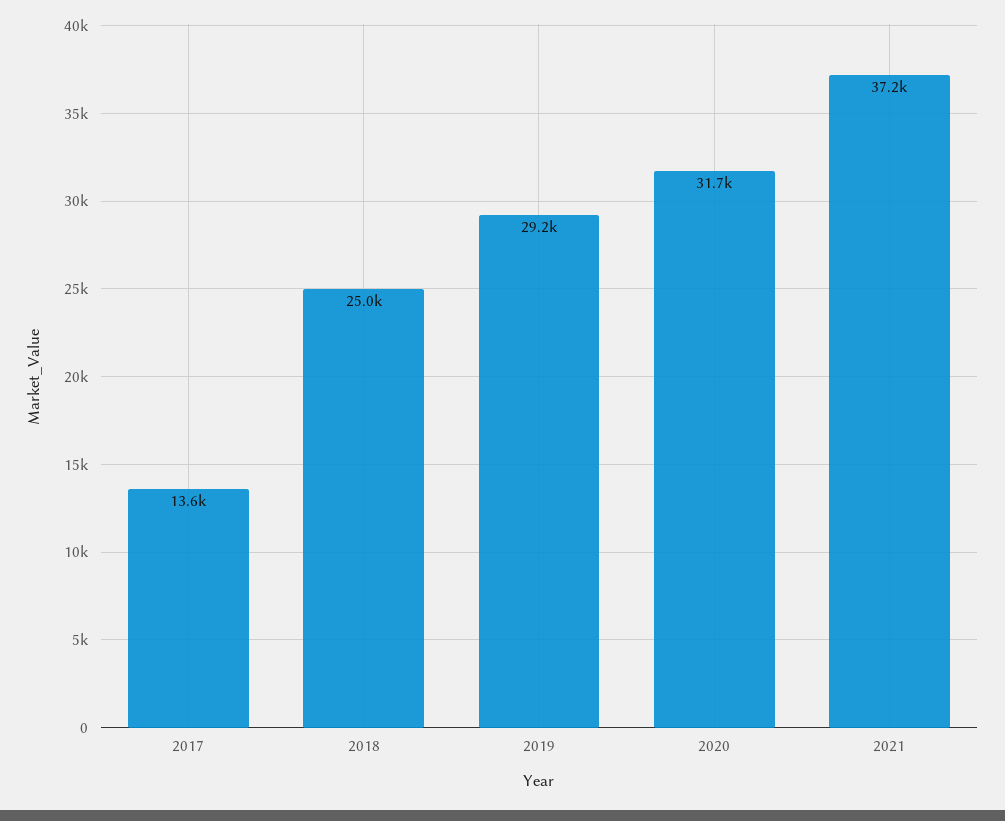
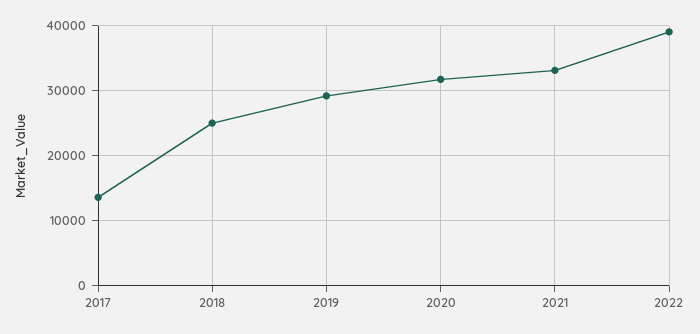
2021: 37200 -> 33000
2022: none -> 39000

